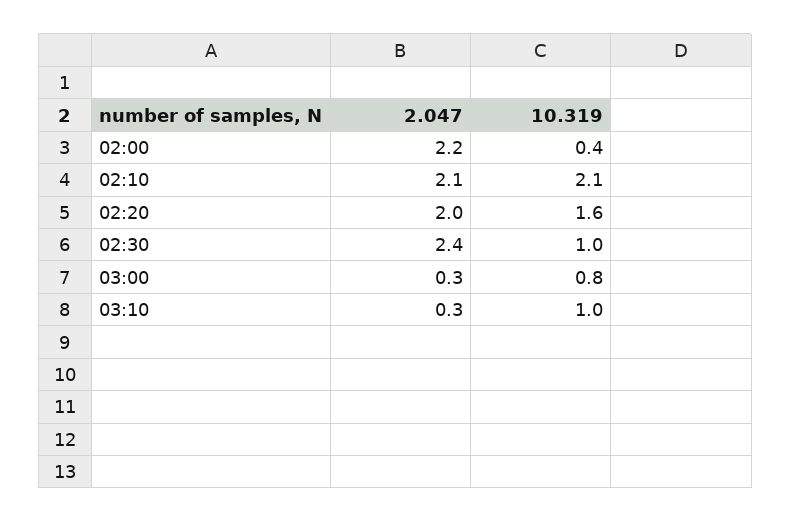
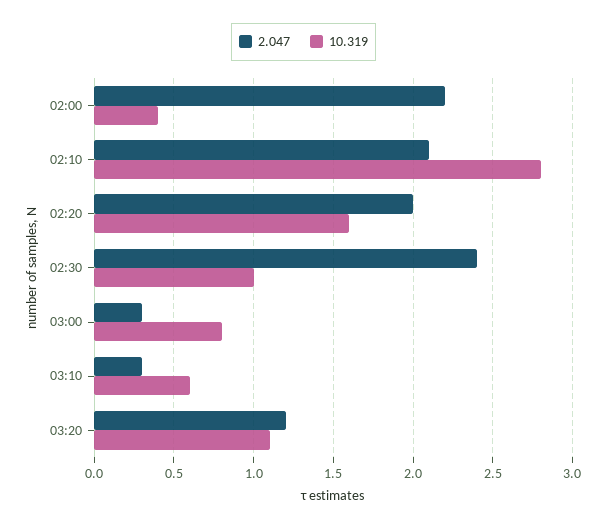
10.319, 02:10: 2.1 -> 2.8
10.319, 03:10: 1 -> 0.6
2.047, 03:20: none -> 1.2
10.319, 03:20: none -> 1.1

